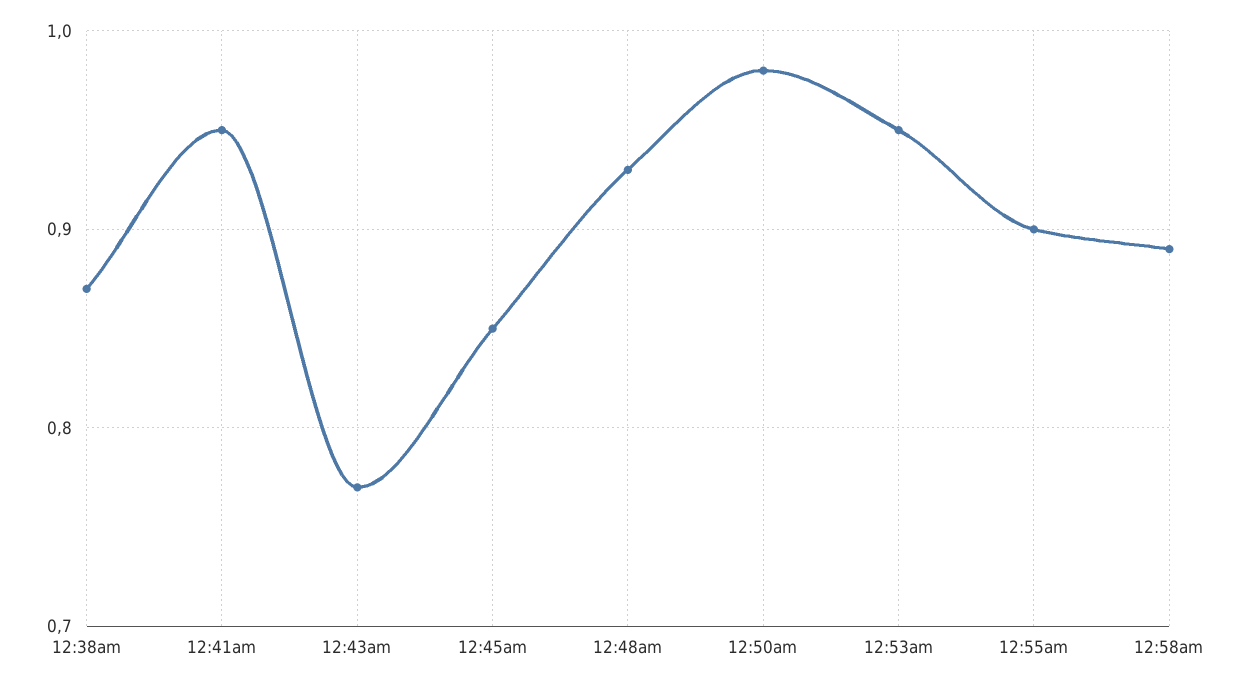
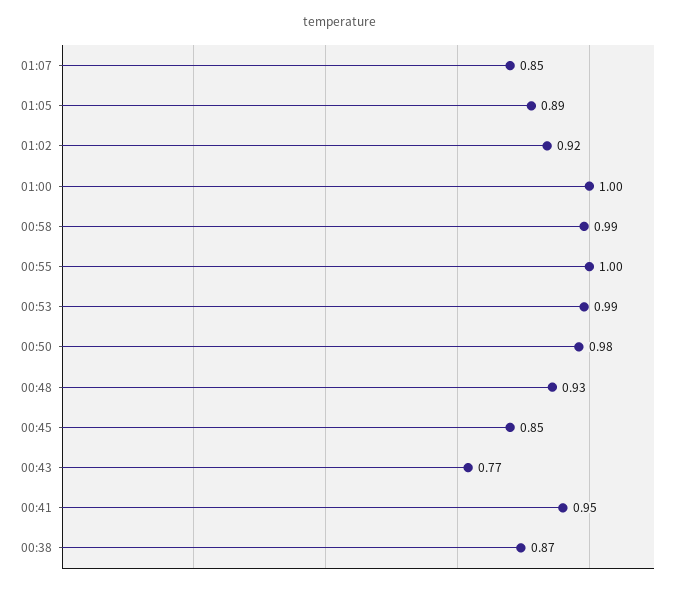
12:53am: 0.95 -> 0.99
12:55am: 0.9 -> 1
12:58am: 0.89 -> 0.99
01:07: none -> 0.85
01:05: none -> 0.89
01:02: none -> 0.92
01:00: none -> 1

